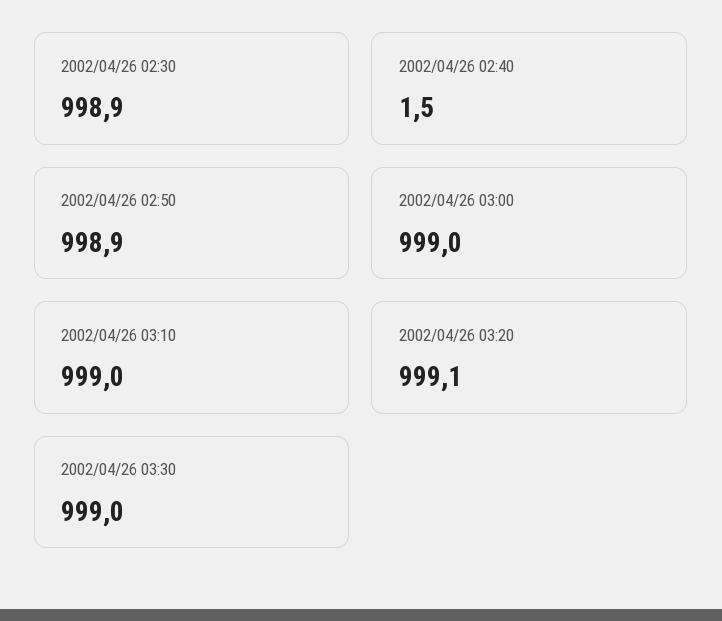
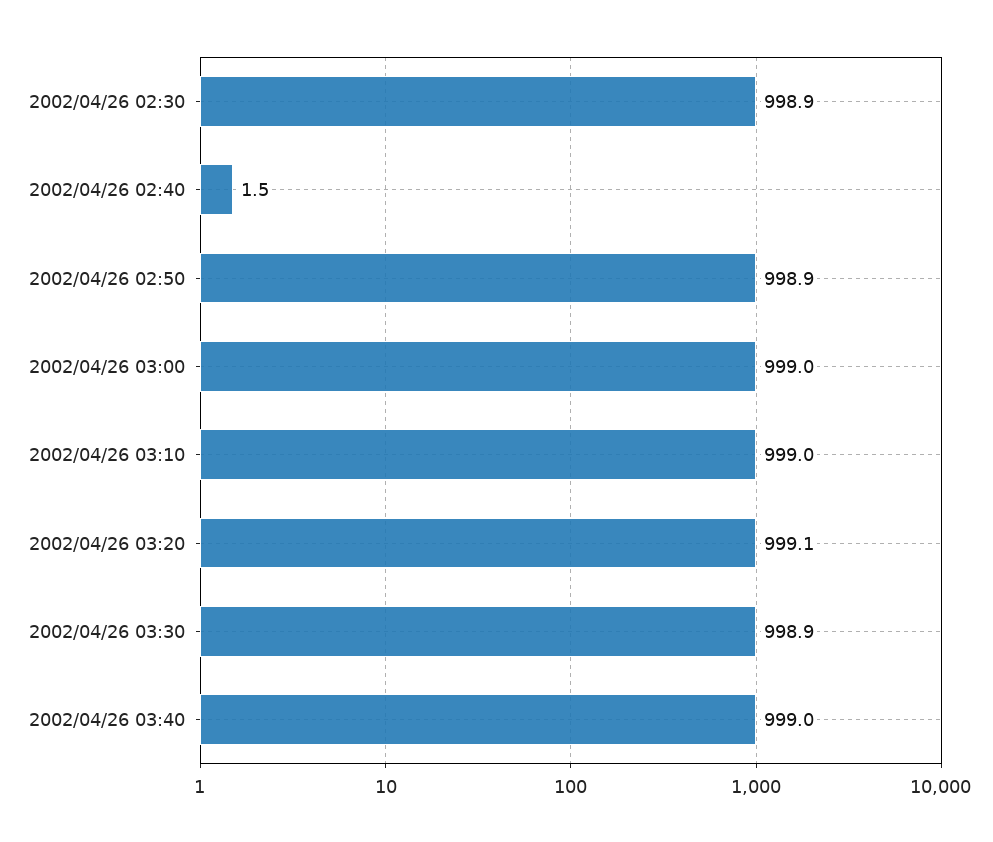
2002/04/26 03:30: 999 -> 998.9
2002/04/26 03:40: none -> 999

